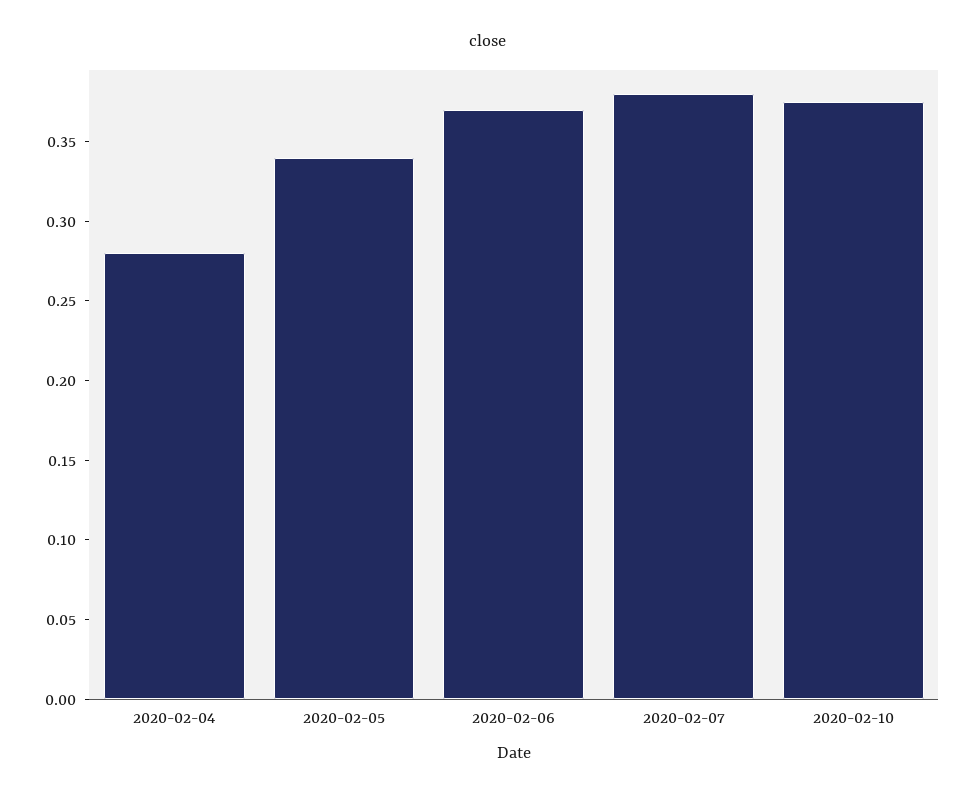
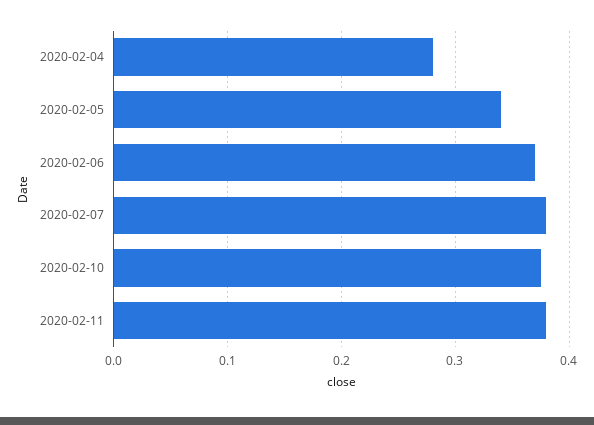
2020-02-11: none -> 0.38

